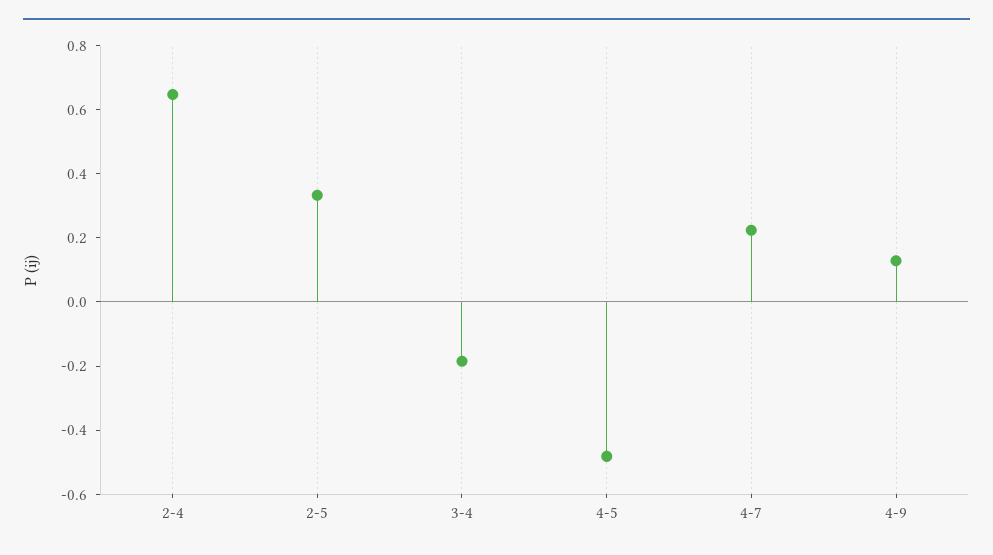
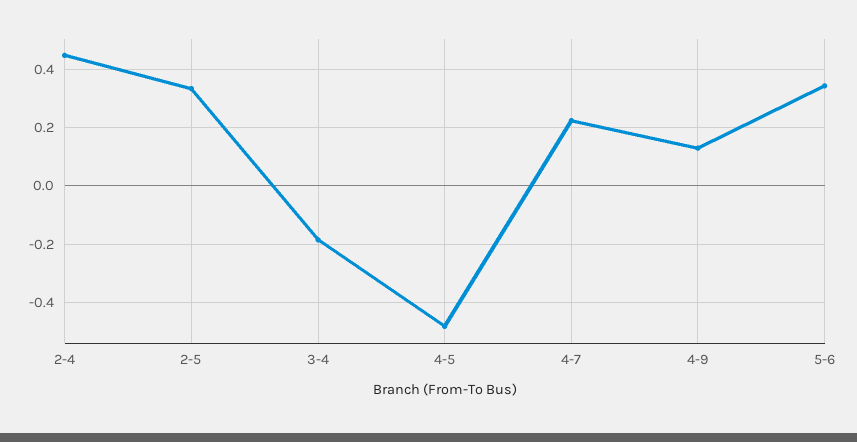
2-4: 0.65 -> 0.45
5-6: none -> 0.35

